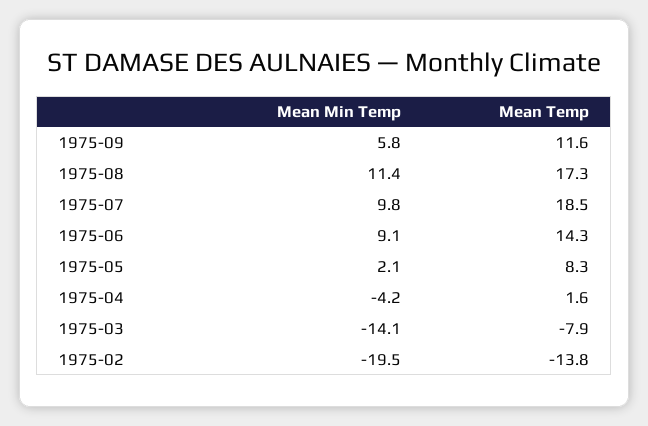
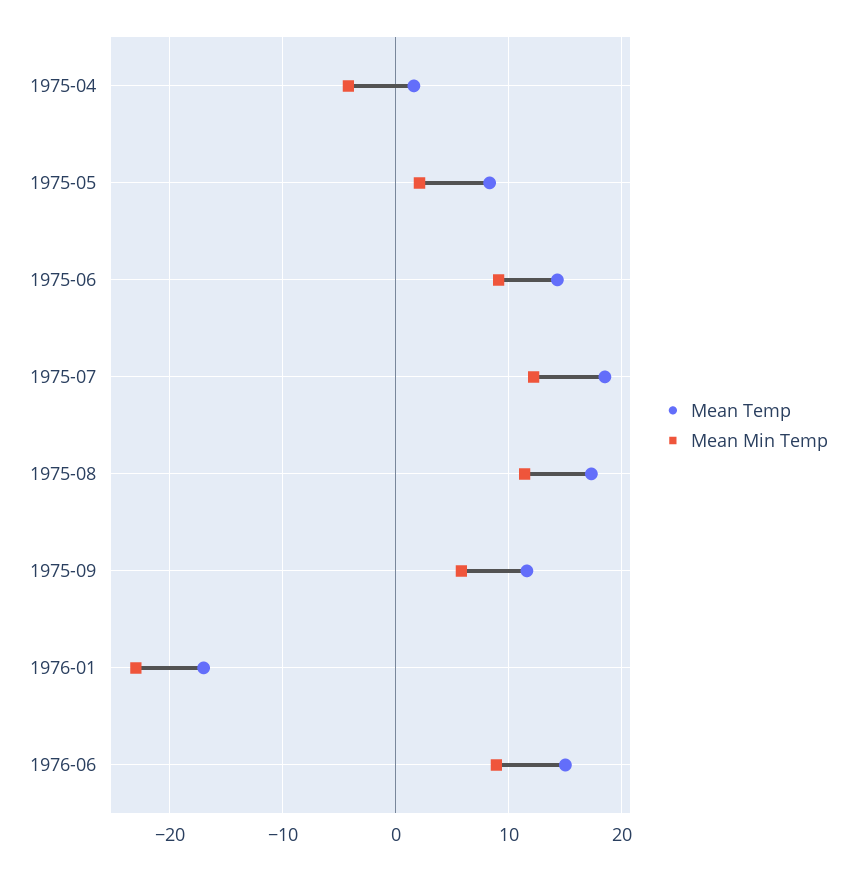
Mean Min Temp, 1975-07: 9.8 -> 12
Mean Min Temp, 1975-03: -14.1 -> none
Mean Temp, 1975-03: -7.9 -> none
Mean Min Temp, 1975-02: -19.5 -> none
Mean Temp, 1975-02: -13.8 -> none
Mean Temp, 1976-01: none -> -17
Mean Min Temp, 1976-01: none -> -23
Mean Temp, 1976-06: none -> 15
Mean Min Temp, 1976-06: none -> 9

